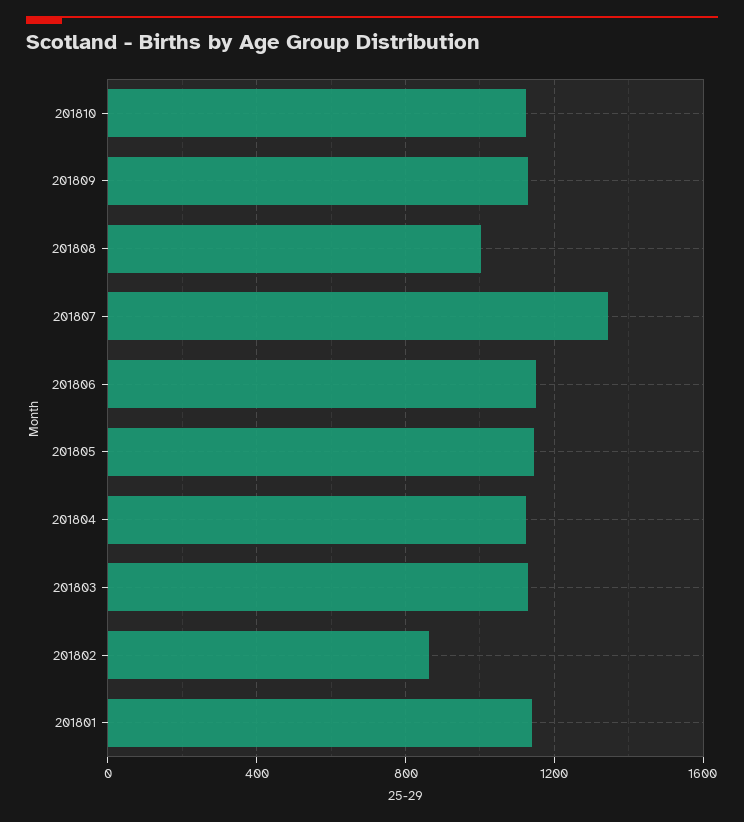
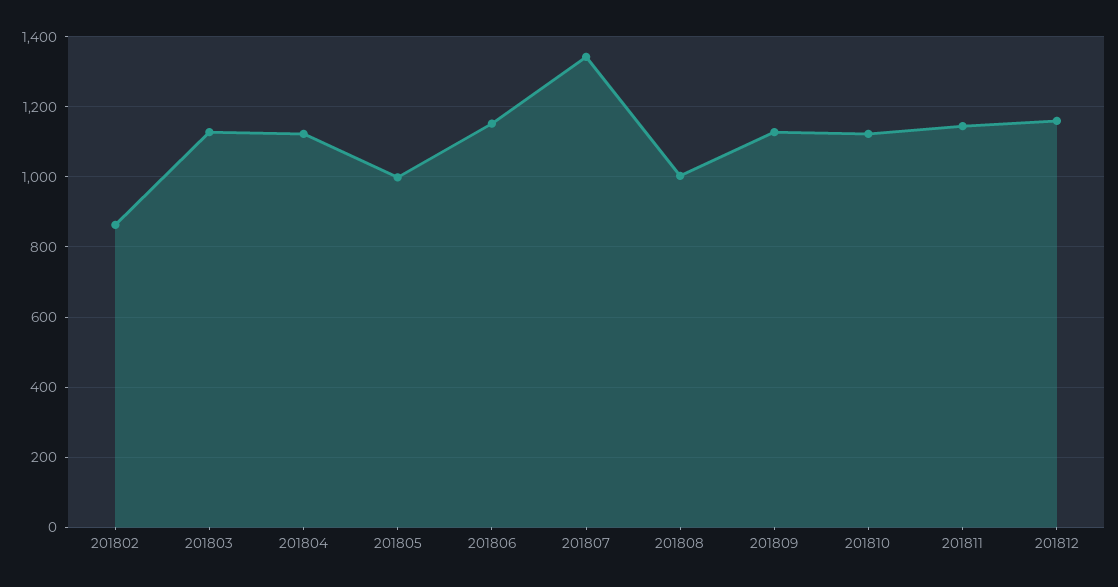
201805: 1150 -> 1000
201801: 1150 -> none
201811: none -> 1140
201812: none -> 1160

